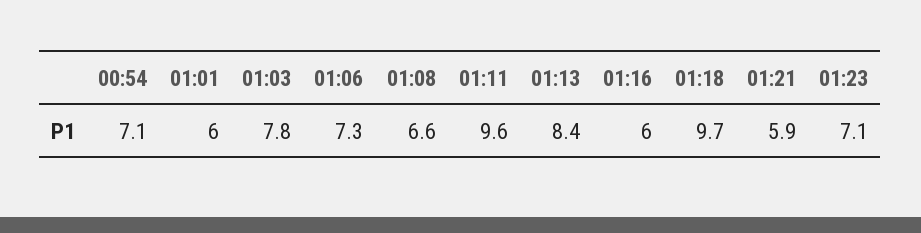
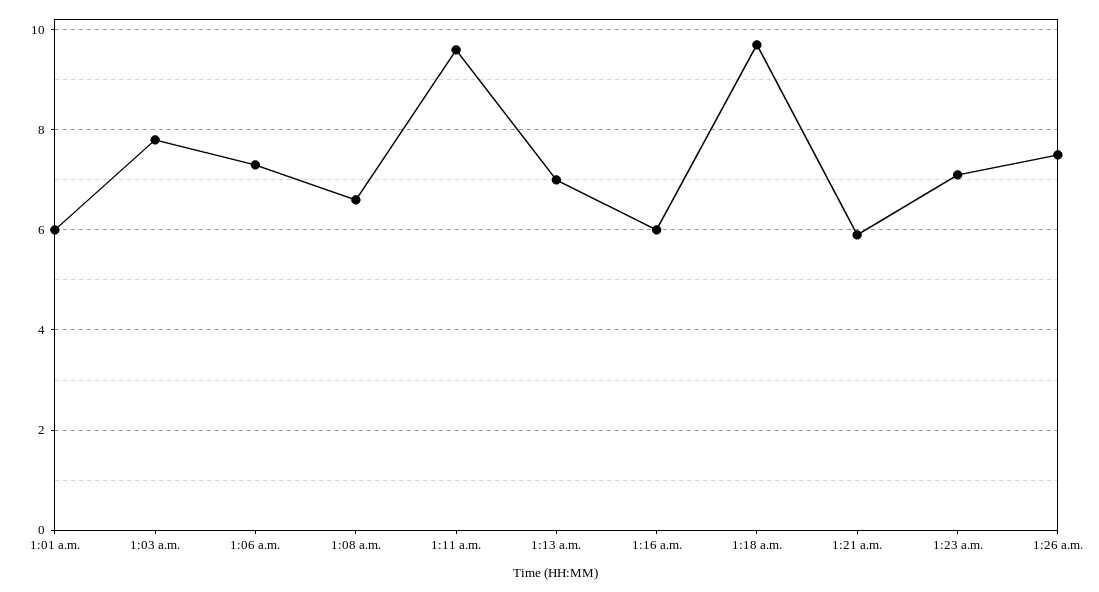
00:54: 7.1 -> none
01:13: 8.4 -> 7
1:26 a.m.: none -> 7.5

